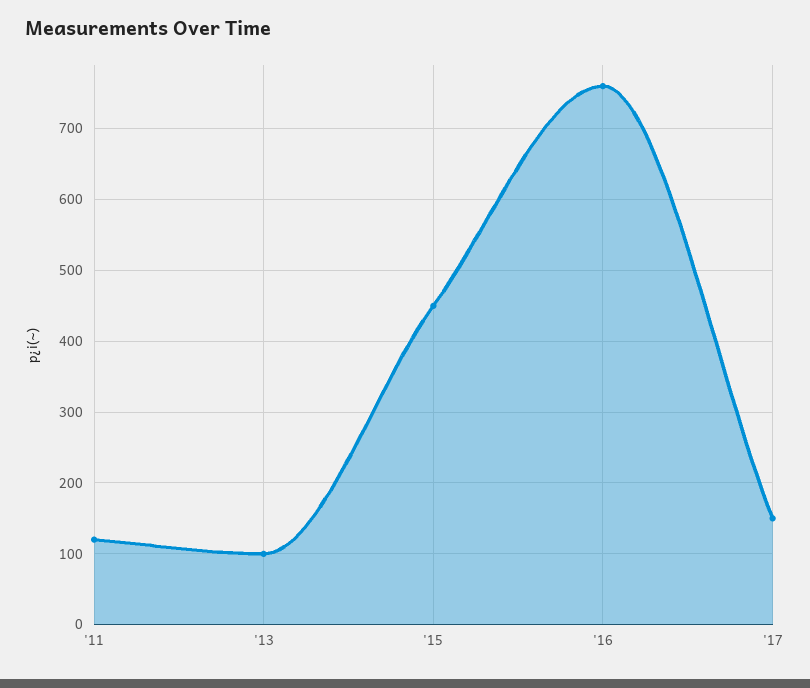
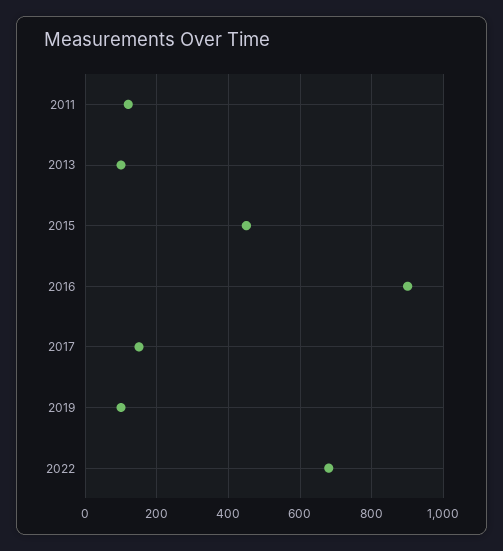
'16: 760 -> 900
2019: none -> 100
2022: none -> 680

